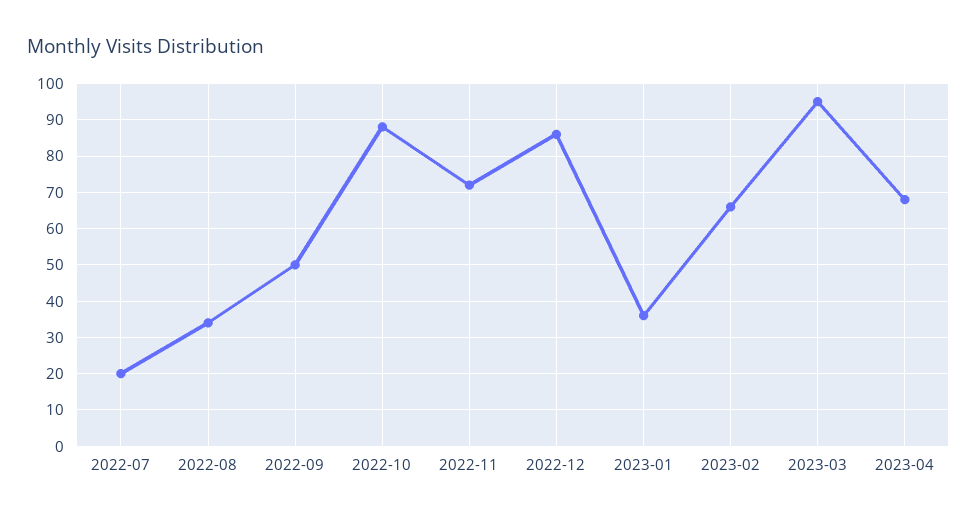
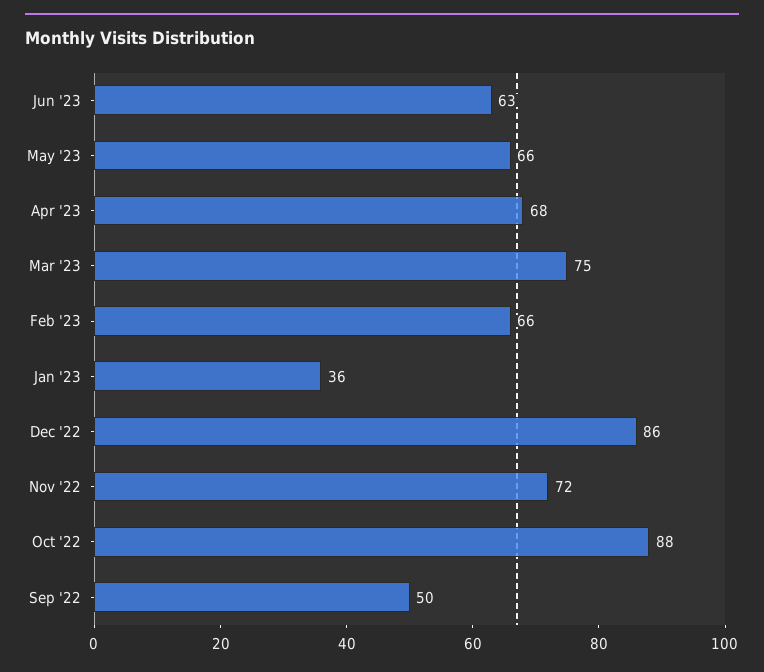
2022-07: 20 -> none
2022-08: 35 -> none
2023-03: 95 -> 75
Jun '23: none -> 63
May '23: none -> 66

